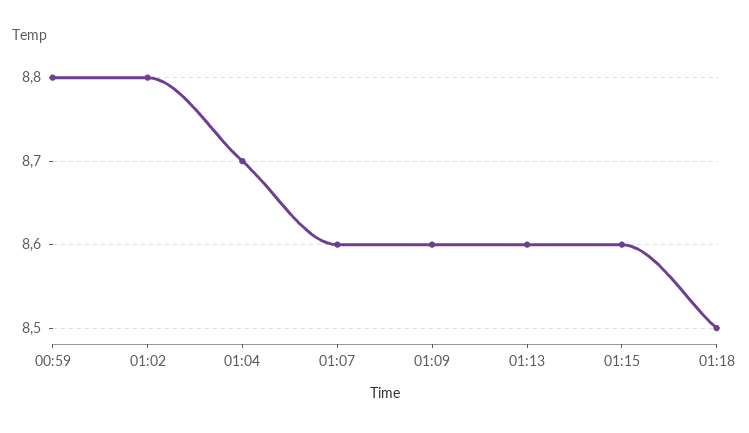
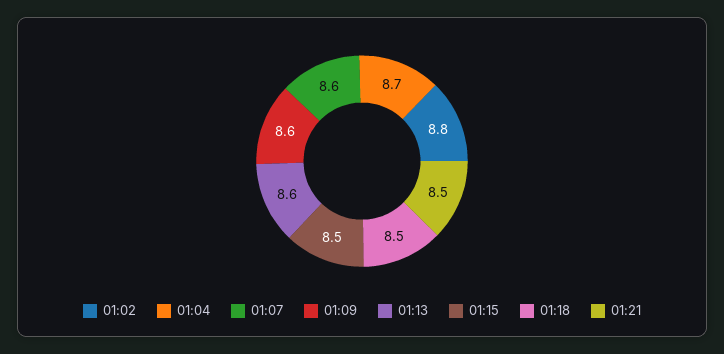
00:59: 8.8 -> none
01:15: 8.6 -> 8.5
01:21: none -> 8.5

